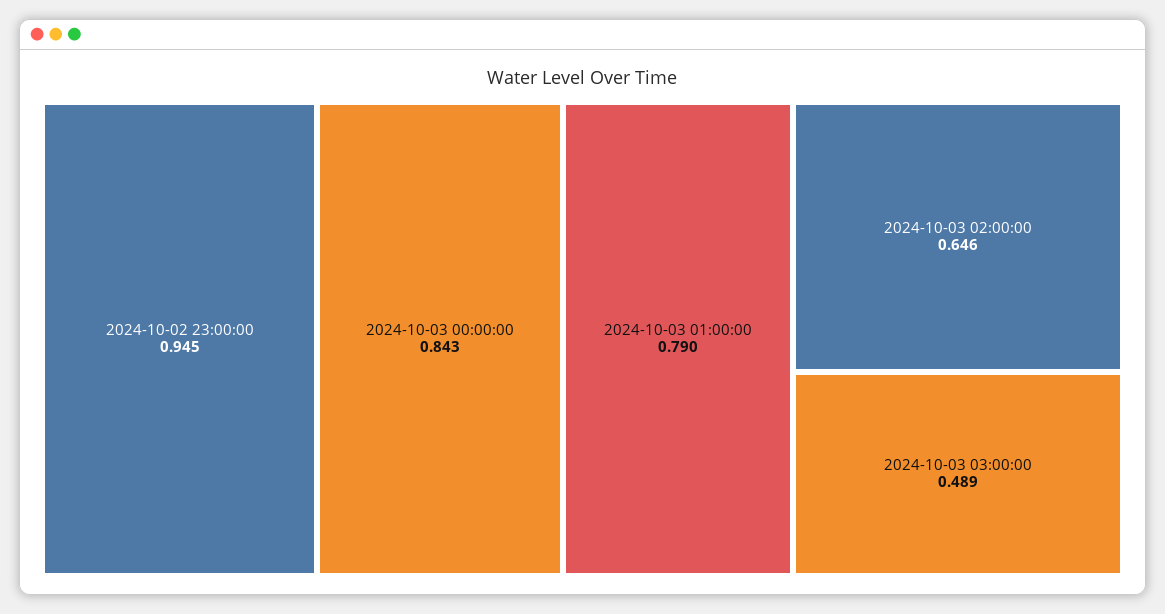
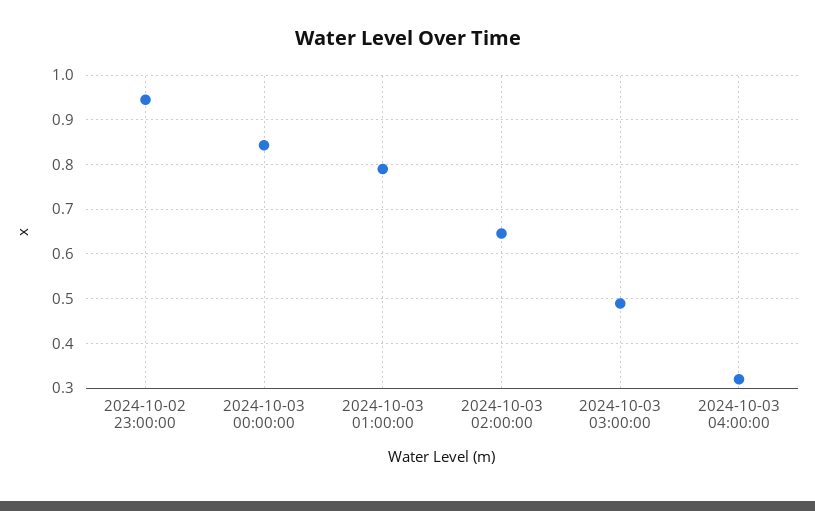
2024-10-03 04:00:00: none -> 0.32

